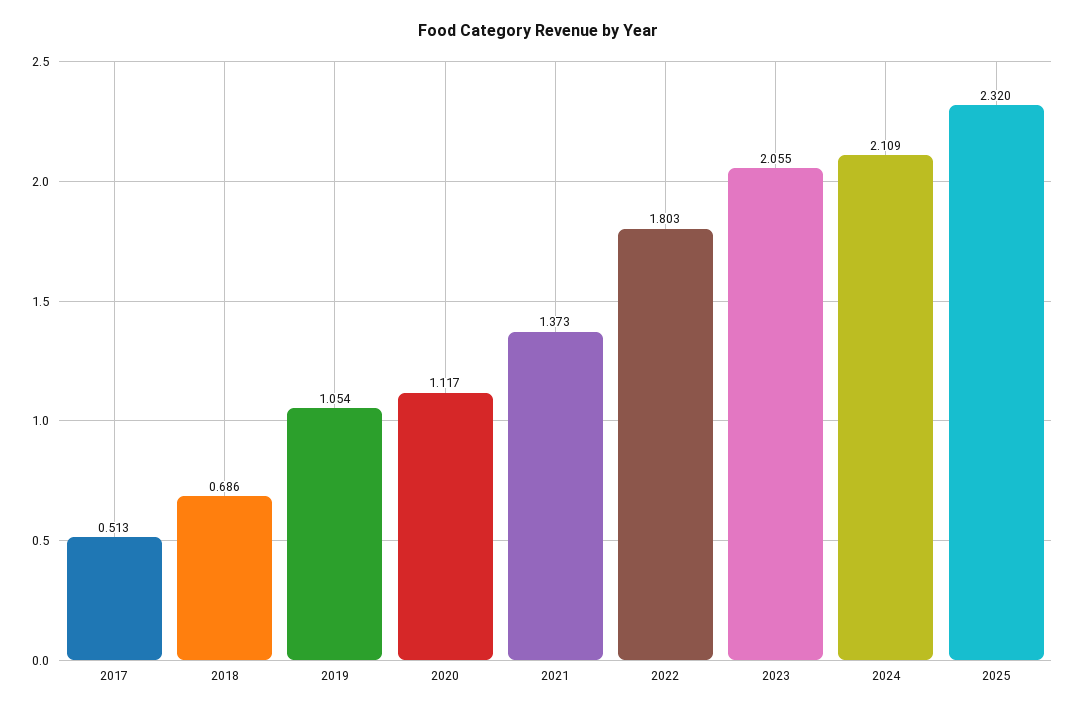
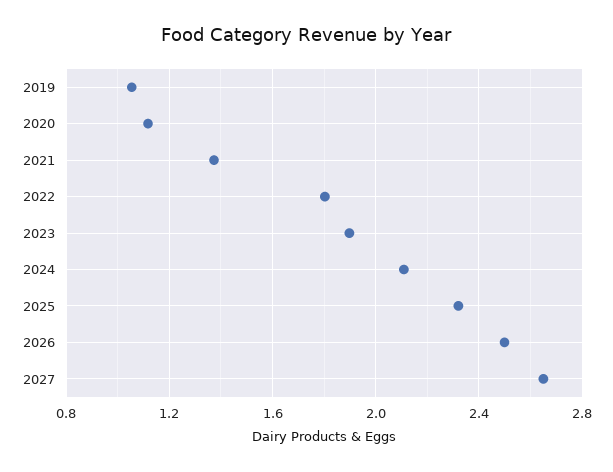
2017: 0.513 -> none
2018: 0.686 -> none
2023: 2.055 -> 1.9
2026: none -> 2.5
2027: none -> 2.65

